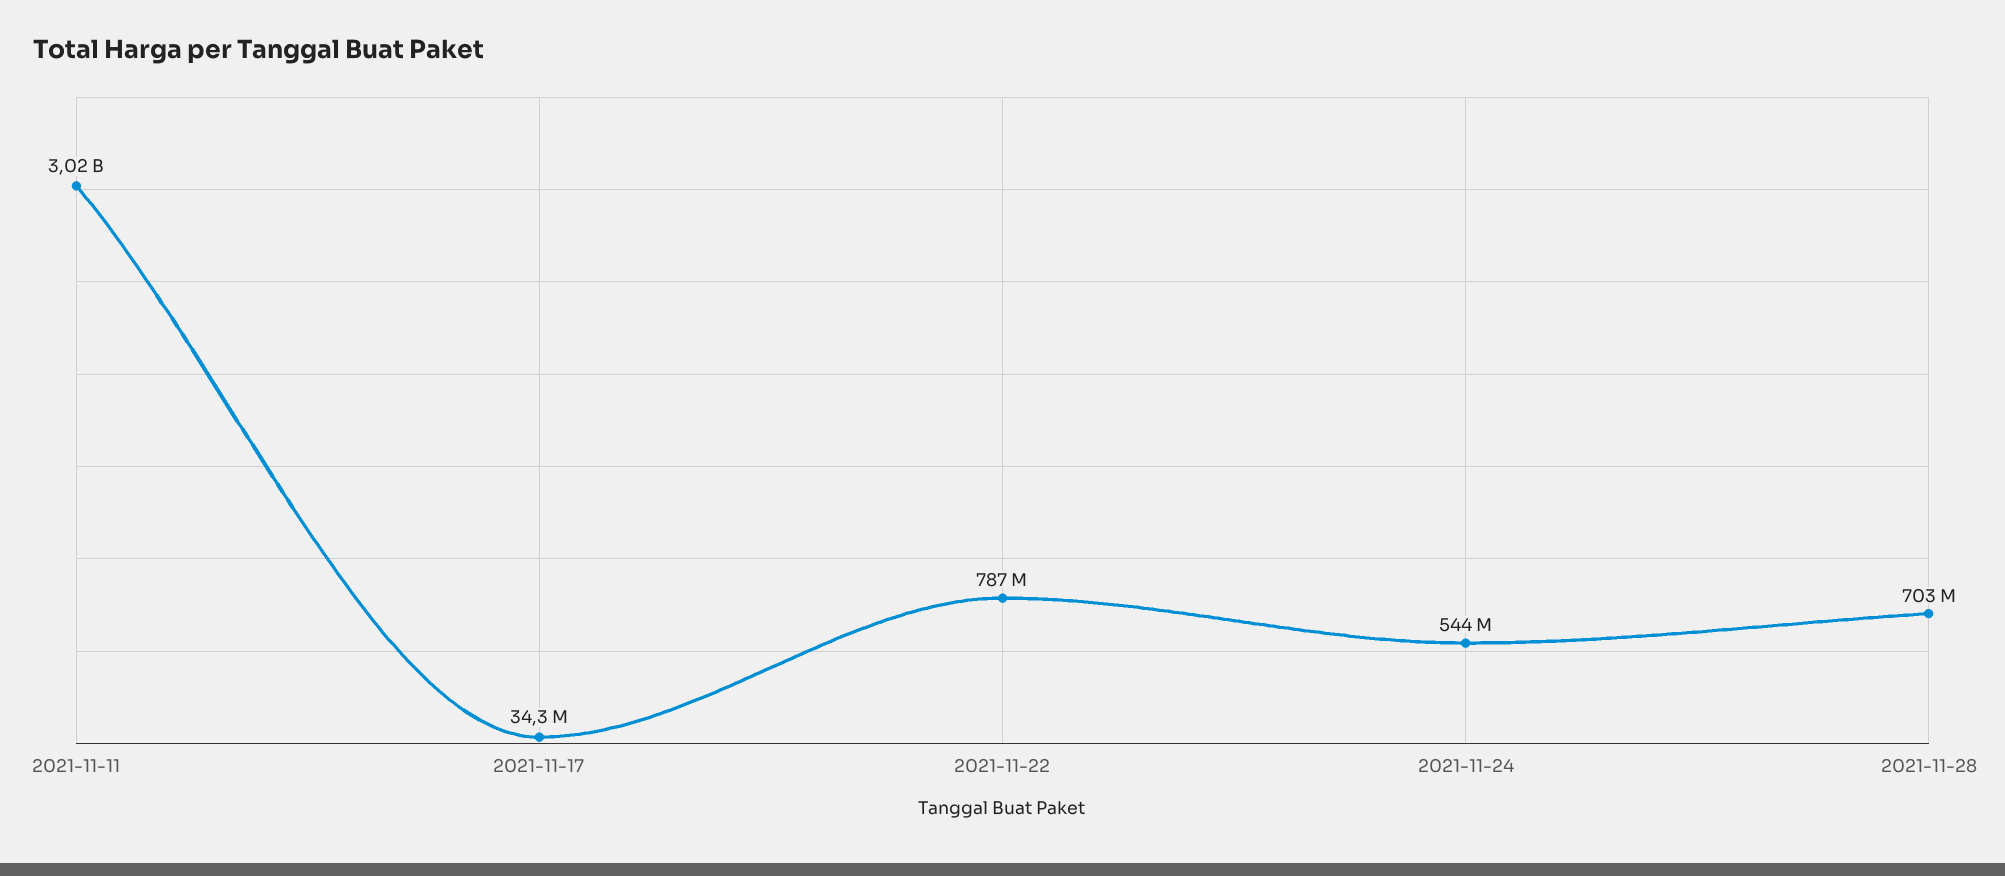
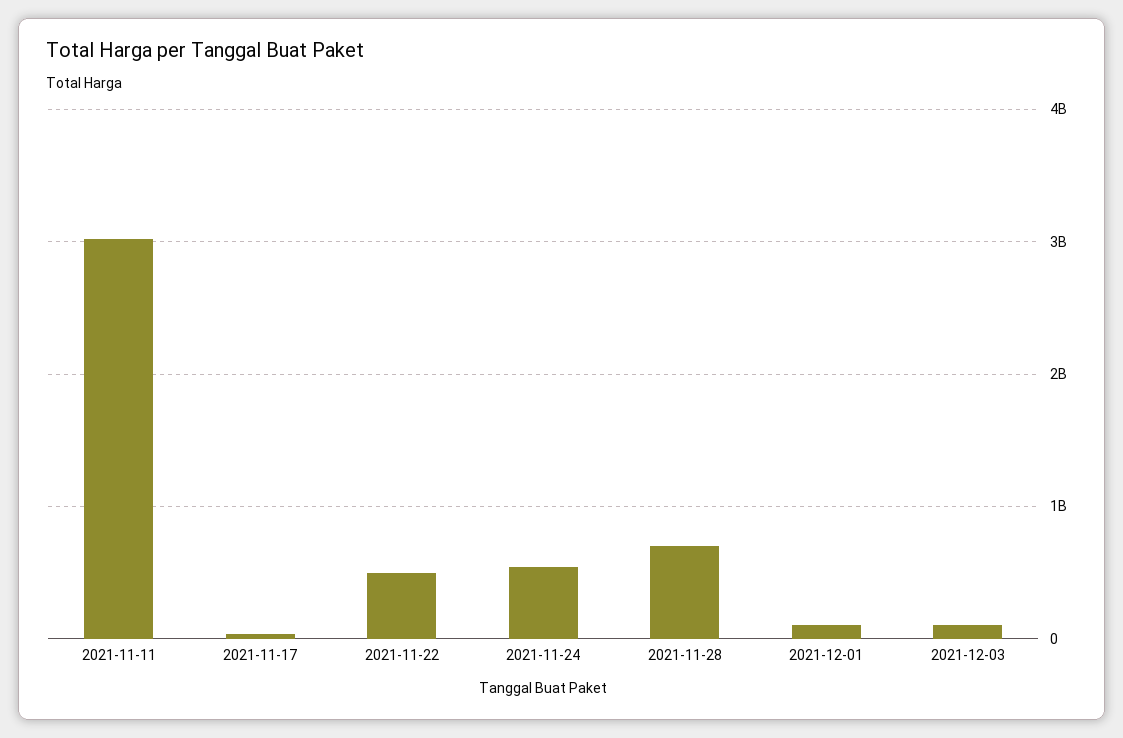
2021-11-22: 787000000 -> 500000000
2021-12-01: none -> 100000000
2021-12-03: none -> 100000000

